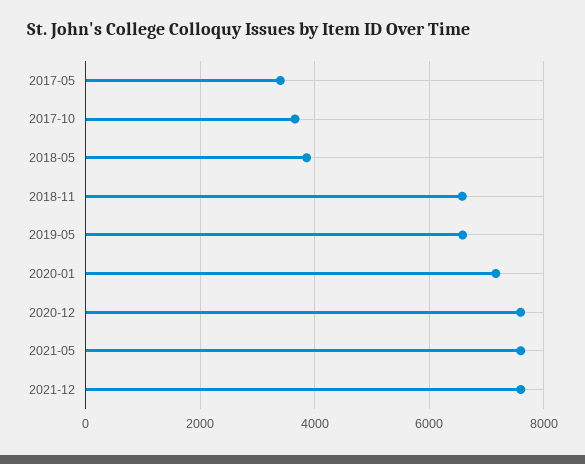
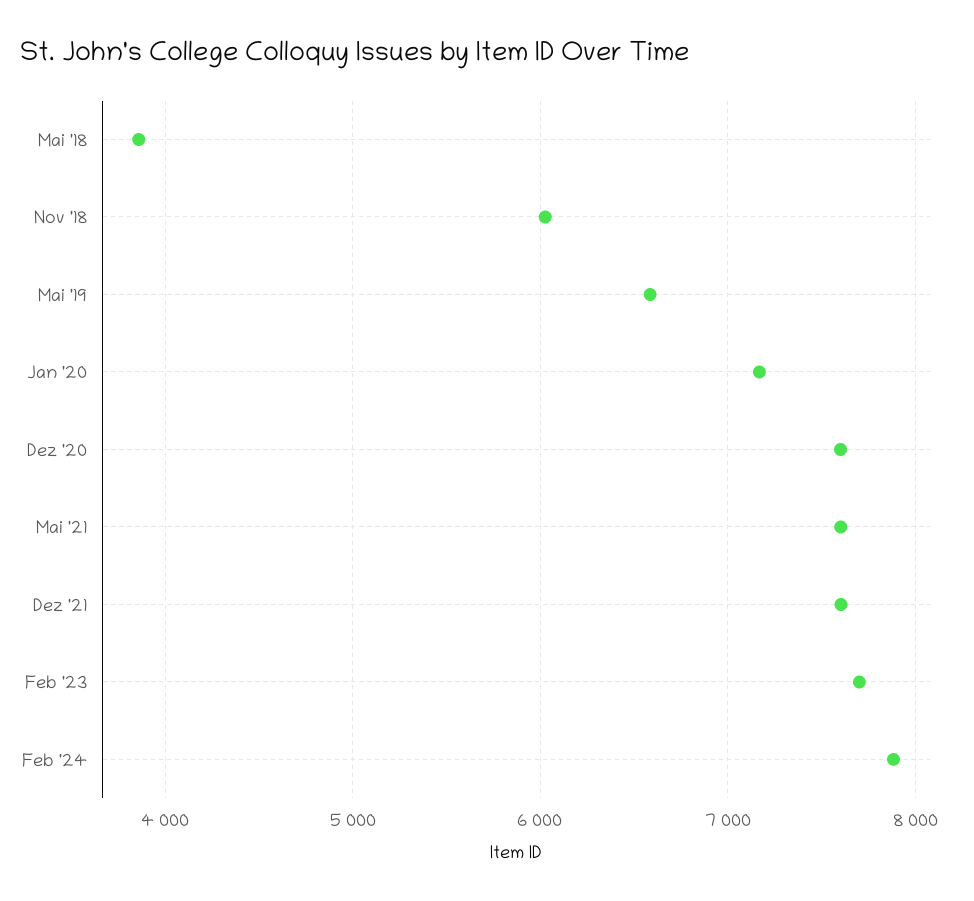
2017-05: 3400 -> none
2017-10: 3600 -> none
2018-11: 6600 -> 6000
Feb '23: none -> 7700
Feb '24: none -> 7900

